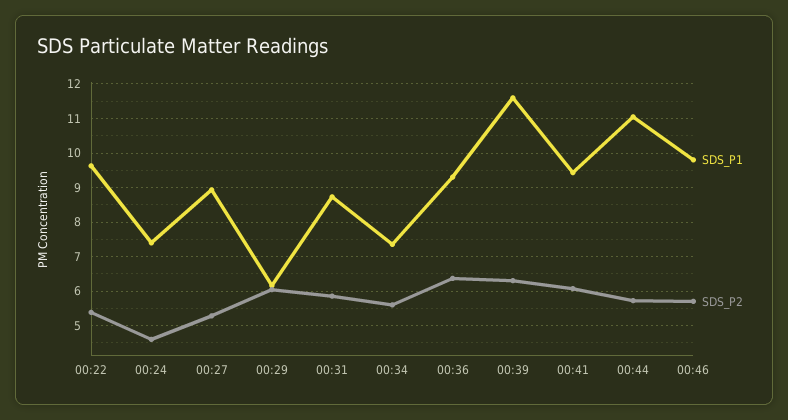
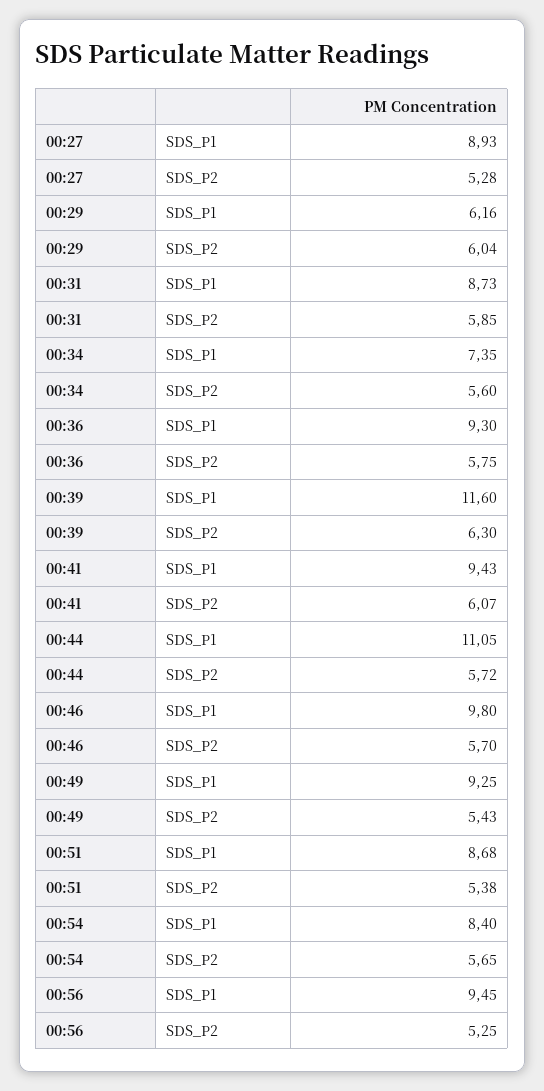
SDS_P1, 00:22: 9.6 -> none
SDS_P2, 00:22: 5.4 -> none
SDS_P1, 00:24: 7.4 -> none
SDS_P2, 00:24: 4.6 -> none
SDS_P2, 00:36: 6.4 -> 5.75
SDS_P1, 00:49: none -> 9.25
SDS_P2, 00:49: none -> 5.43
SDS_P1, 00:51: none -> 8.68
SDS_P2, 00:51: none -> 5.38
SDS_P1, 00:54: none -> 8.4
SDS_P2, 00:54: none -> 5.65
SDS_P1, 00:56: none -> 9.45
SDS_P2, 00:56: none -> 5.25

